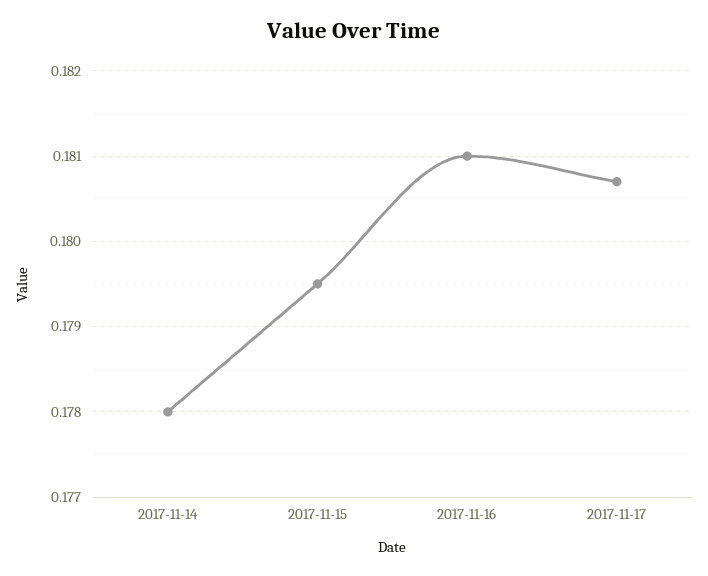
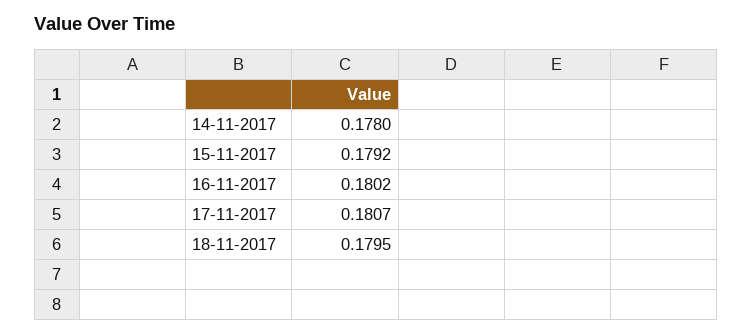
2017-11-15: 0.1795 -> 0.1792
2017-11-16: 0.181 -> 0.1802
18-11-2017: none -> 0.1795

